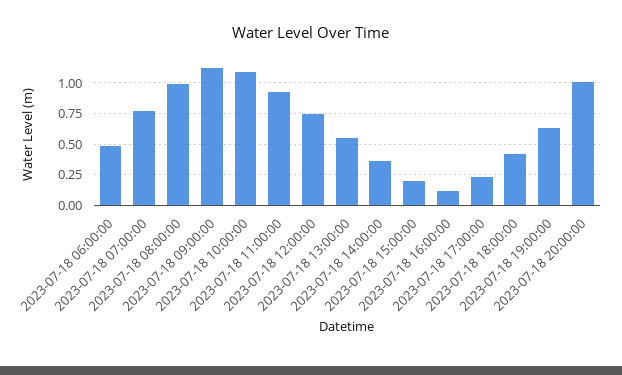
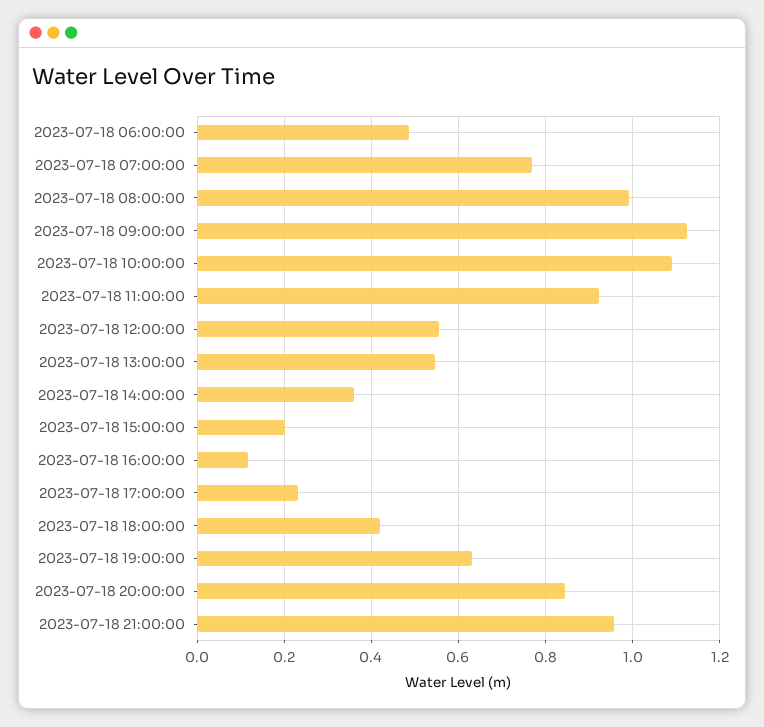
2023-07-18 12:00:00: 0.75 -> 0.56
2023-07-18 20:00:00: 1 -> 0.84
2023-07-18 21:00:00: none -> 0.96

